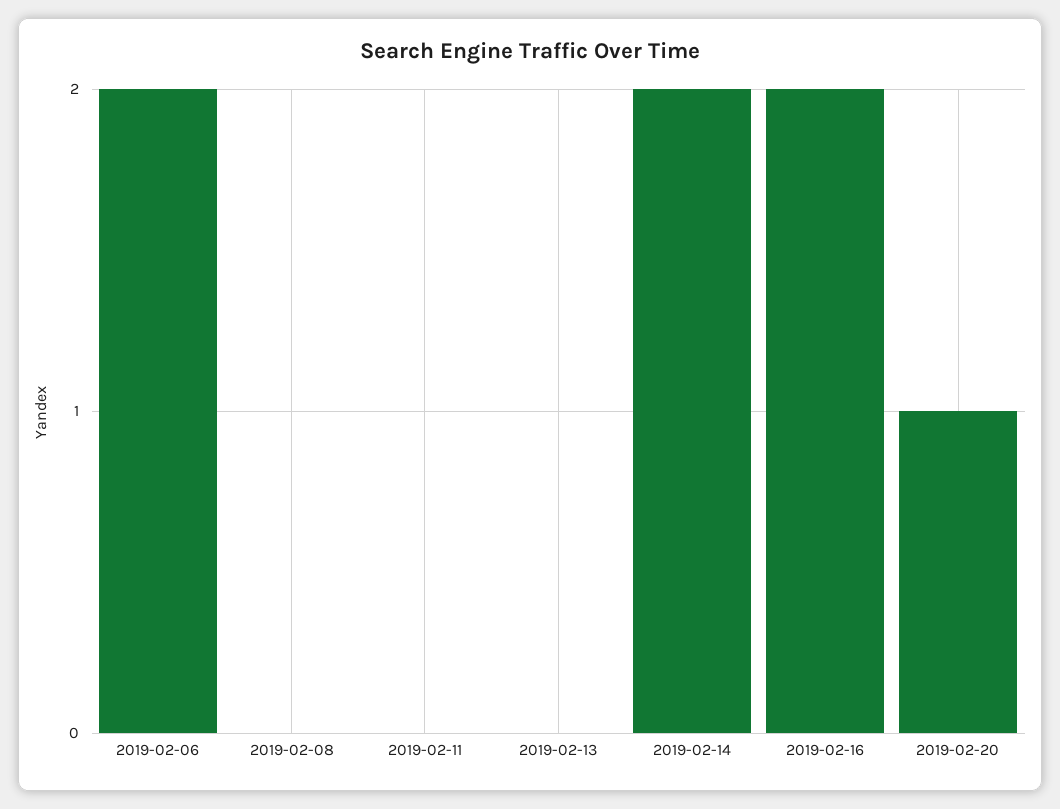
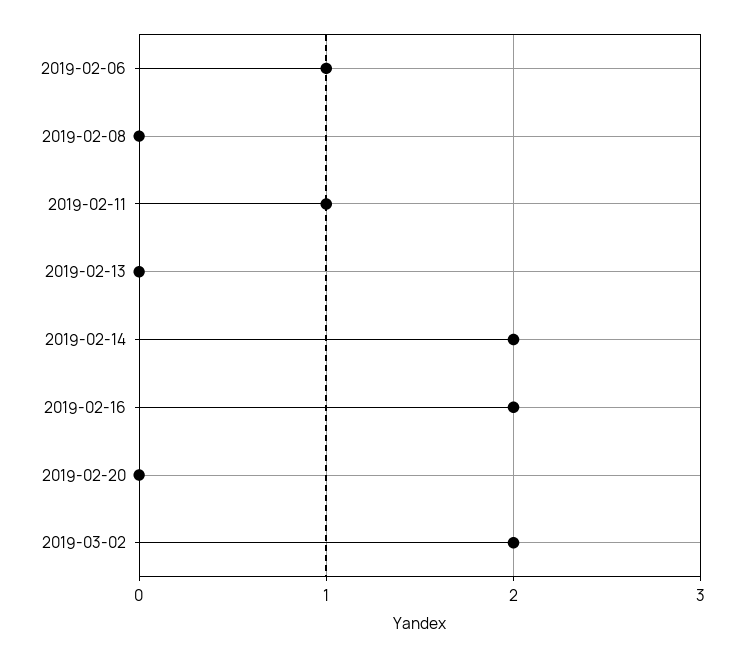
2019-02-06: 2 -> 1
2019-02-11: 0 -> 1
2019-02-20: 1 -> 0
2019-03-02: none -> 2

